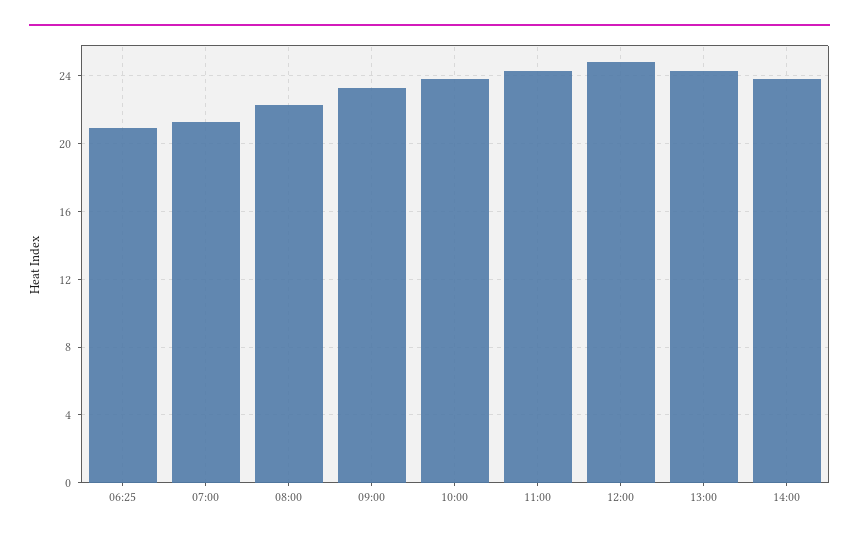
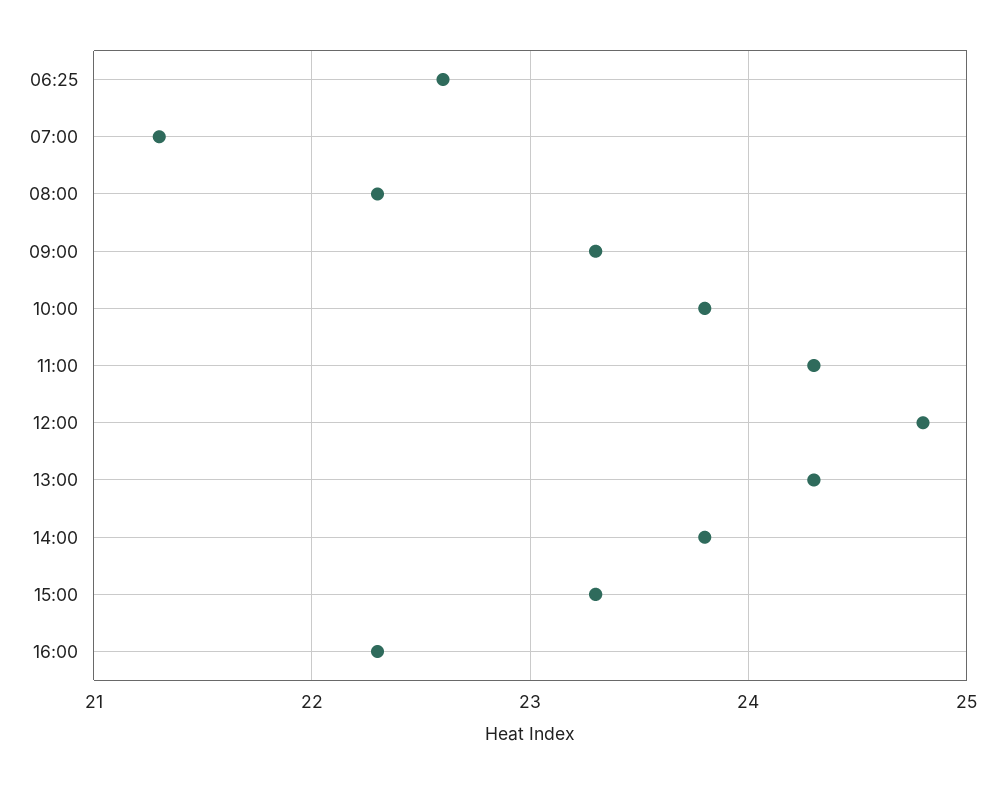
06:25: 21 -> 22.6
15:00: none -> 23.3
16:00: none -> 22.3

